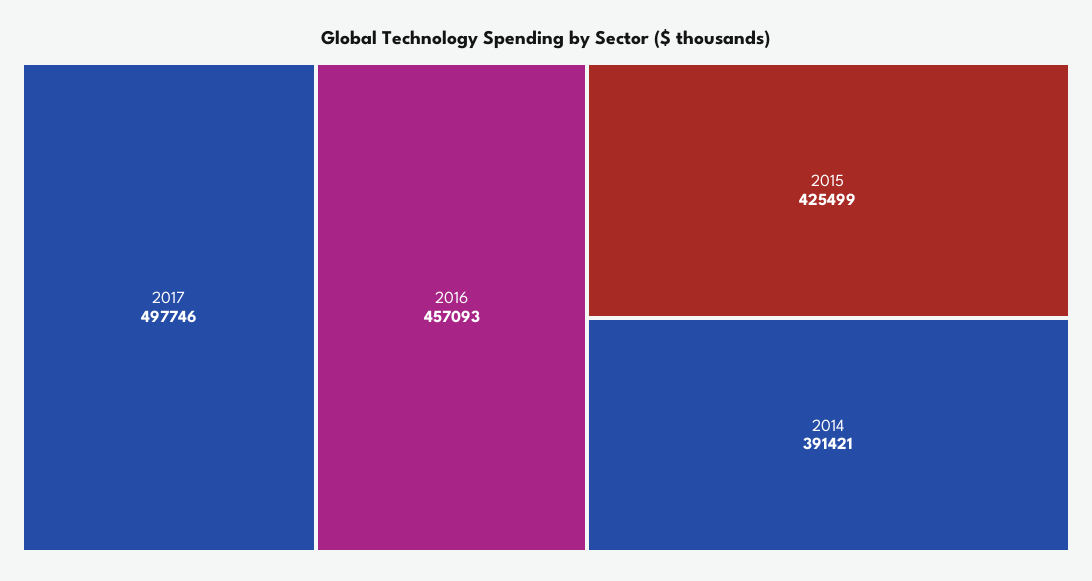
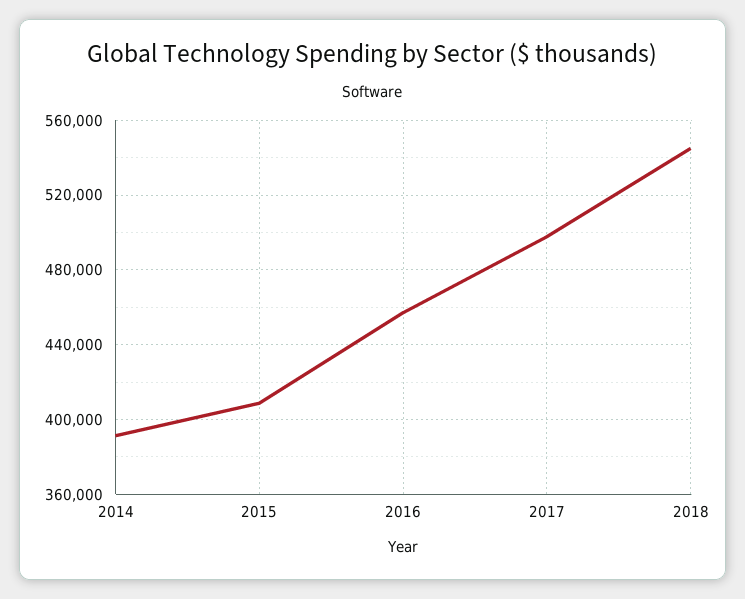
2015: 425499 -> 410000
2018: none -> 545000

